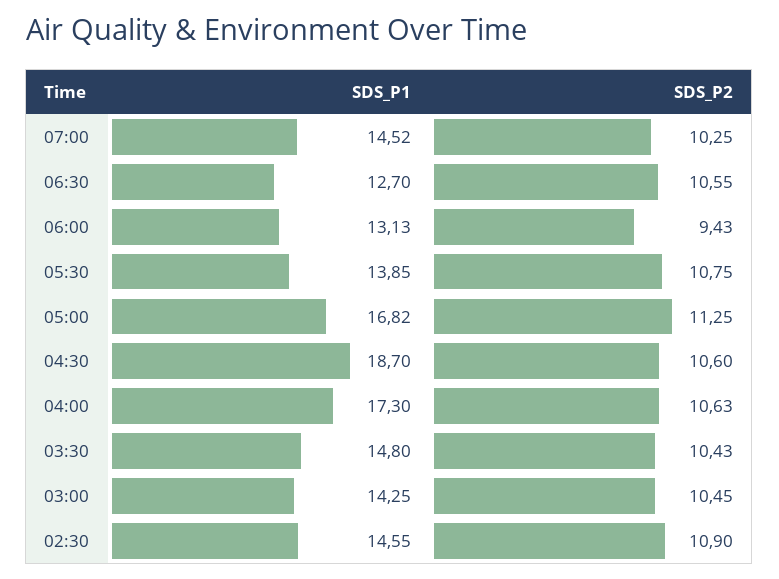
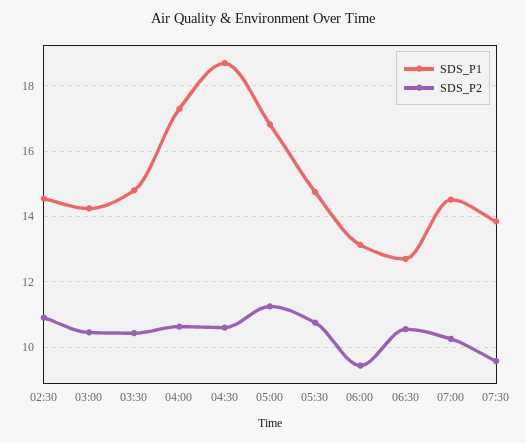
SDS_P1, 05:30: 13.85 -> 14.8
SDS_P1, 07:30: none -> 13.8
SDS_P2, 07:30: none -> 9.6

